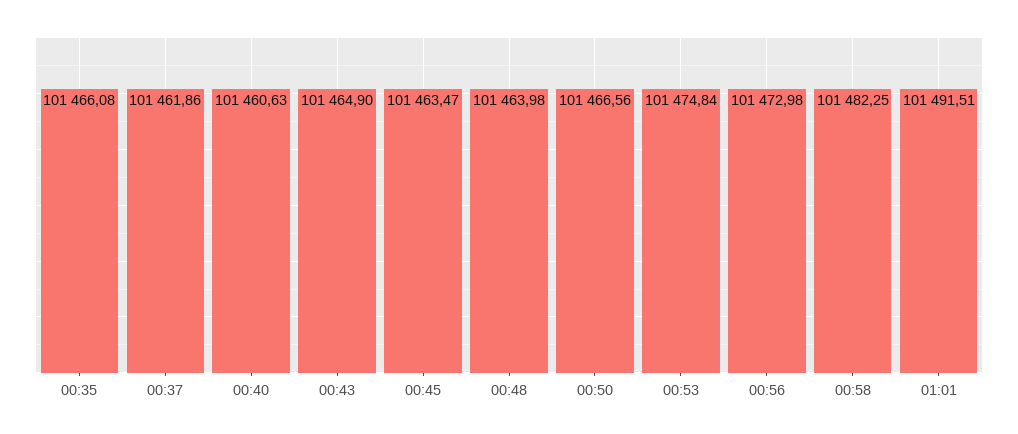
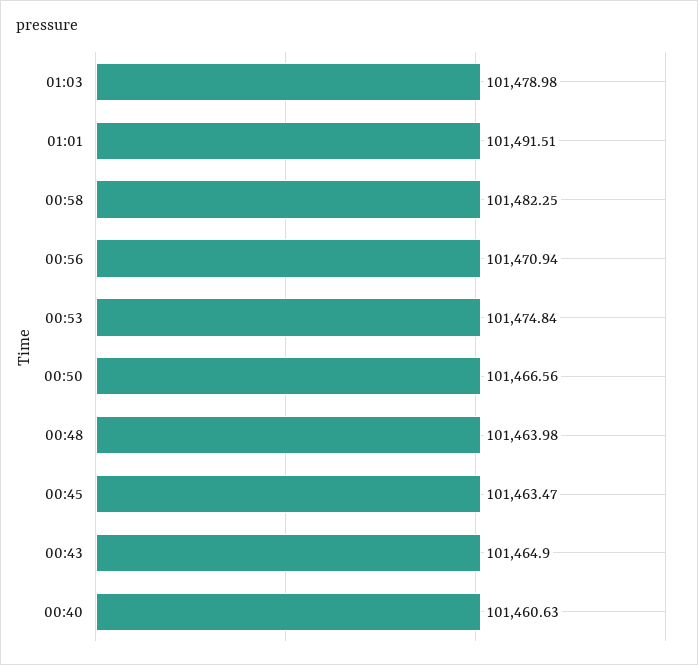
00:35: 101466.08 -> none
00:37: 101461.86 -> none
00:56: 101472.98 -> 101470.94
01:03: none -> 101478.98

